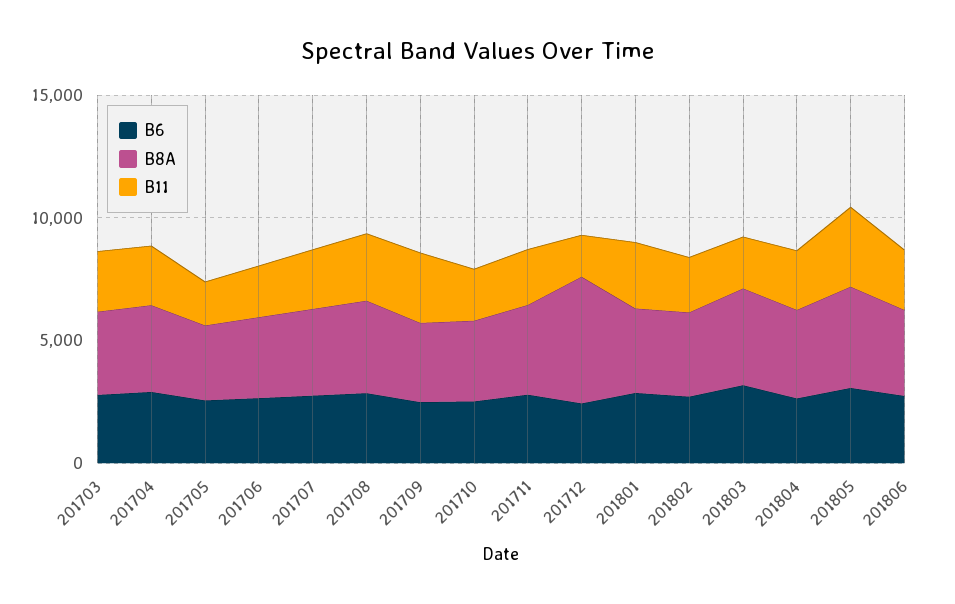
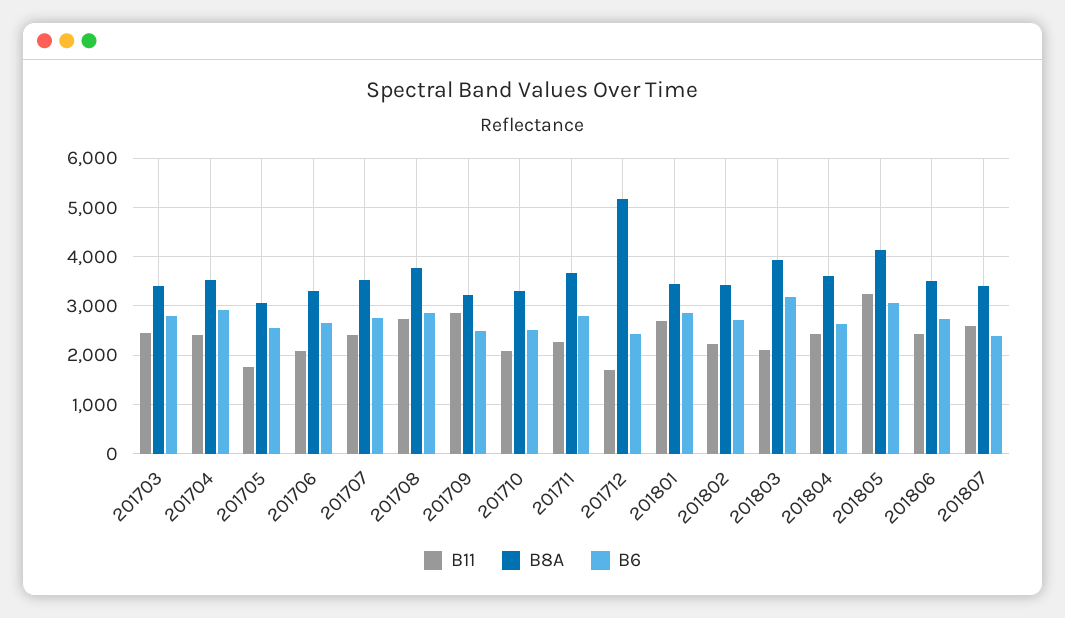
B11, 201807: none -> 2600
B8A, 201807: none -> 3400
B6, 201807: none -> 2400

